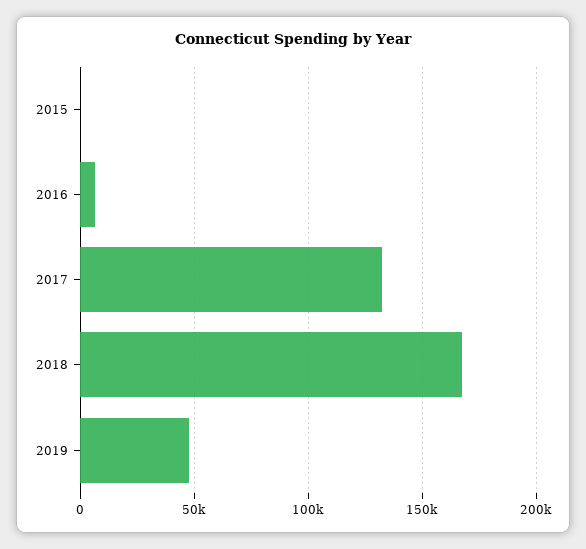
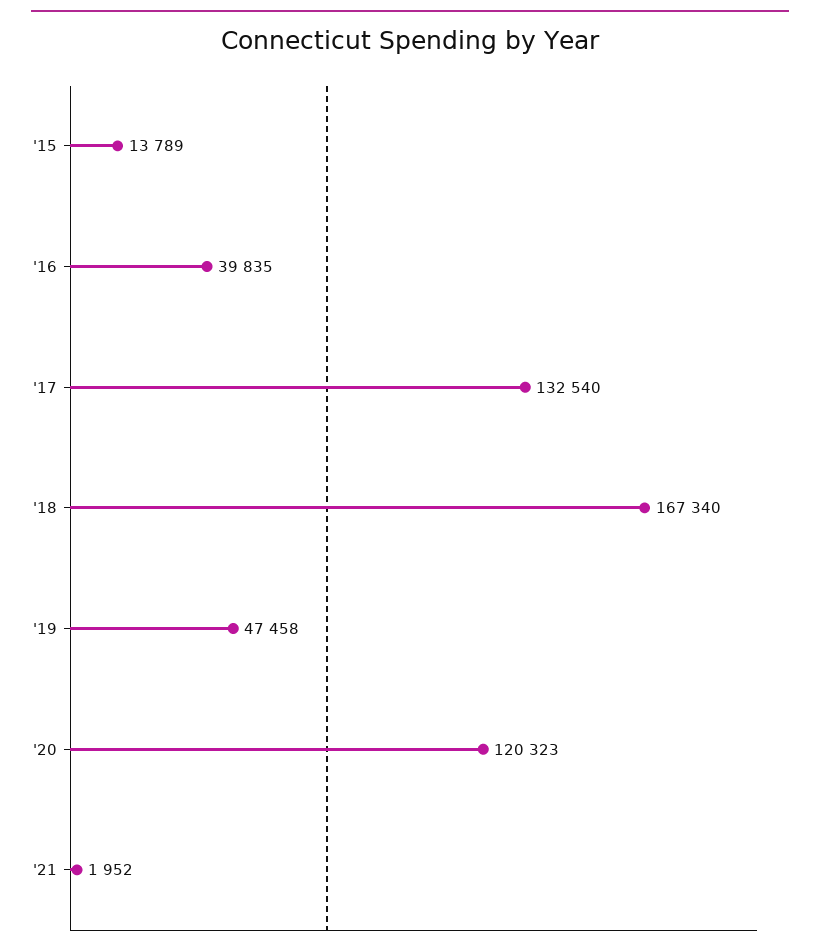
2015: 0 -> 13789
2016: 5000 -> 39835
'20: none -> 120323
'21: none -> 1952

